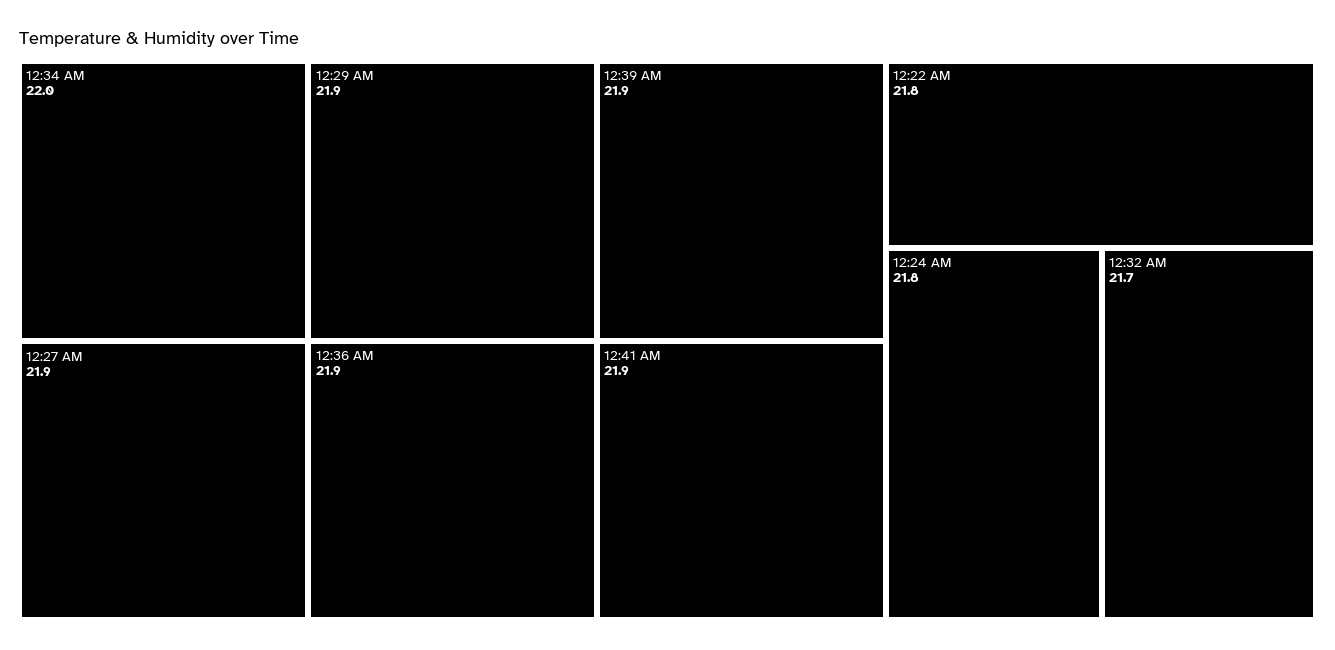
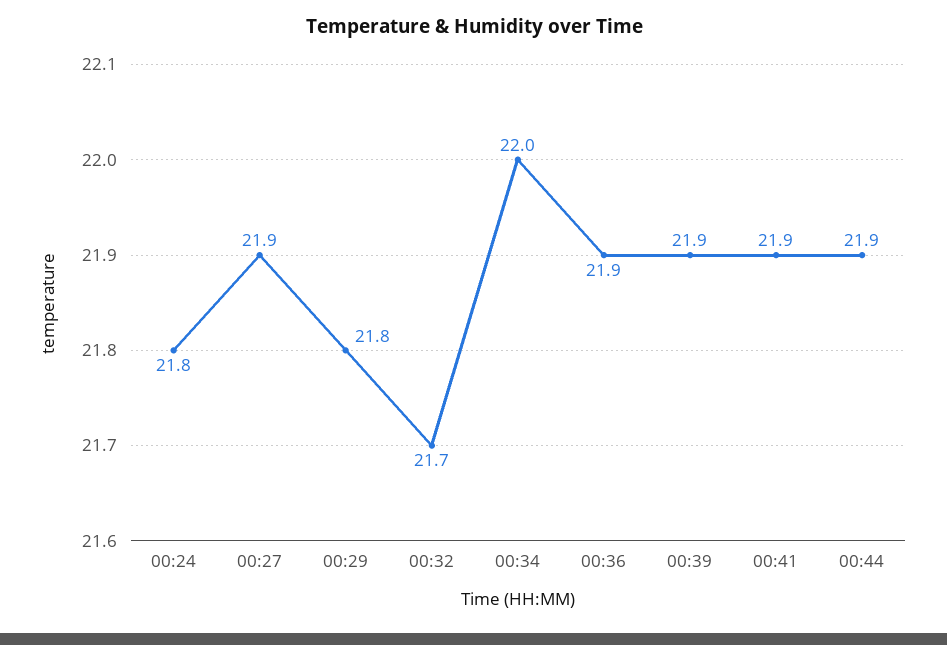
12:29 AM: 21.9 -> 21.8
12:22 AM: 21.8 -> none
00:44: none -> 21.9

